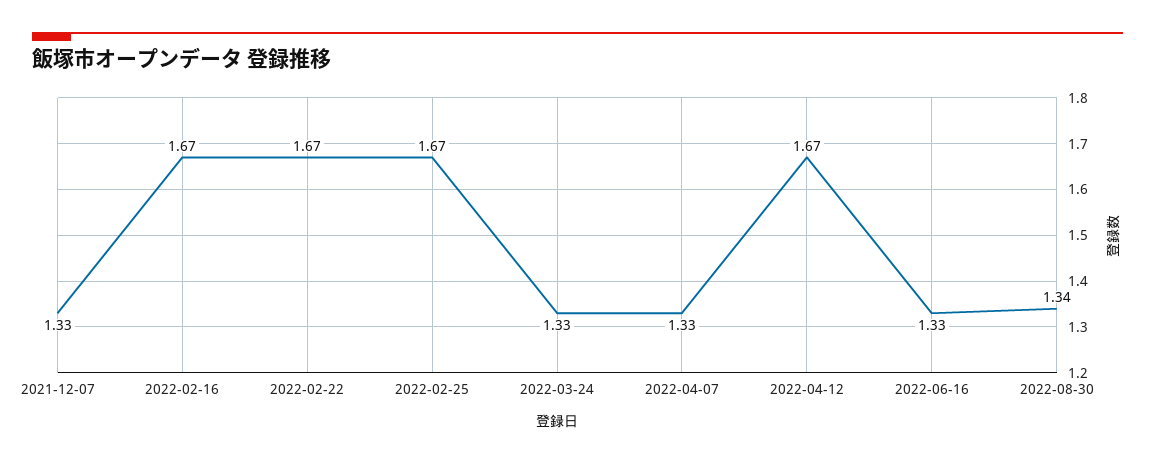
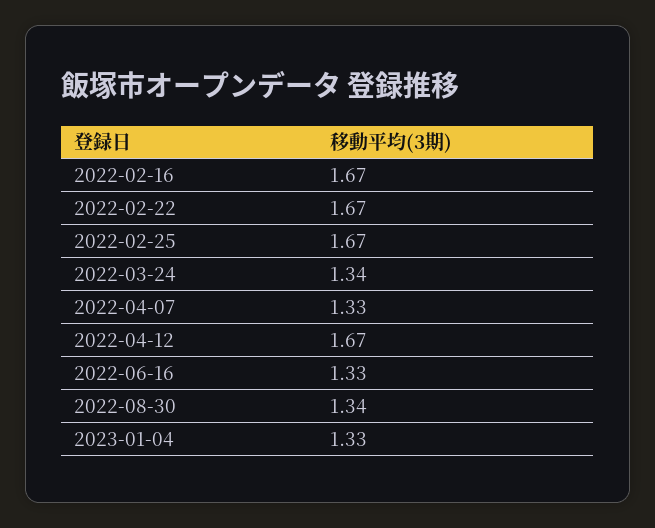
2021-12-07: 1.33 -> none
2022-03-24: 1.33 -> 1.34
2023-01-04: none -> 1.33

